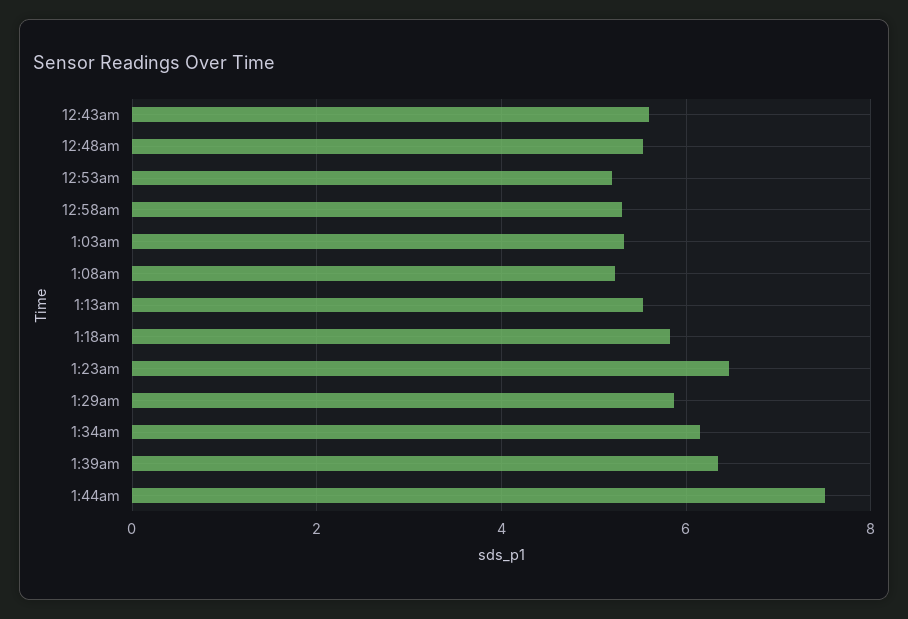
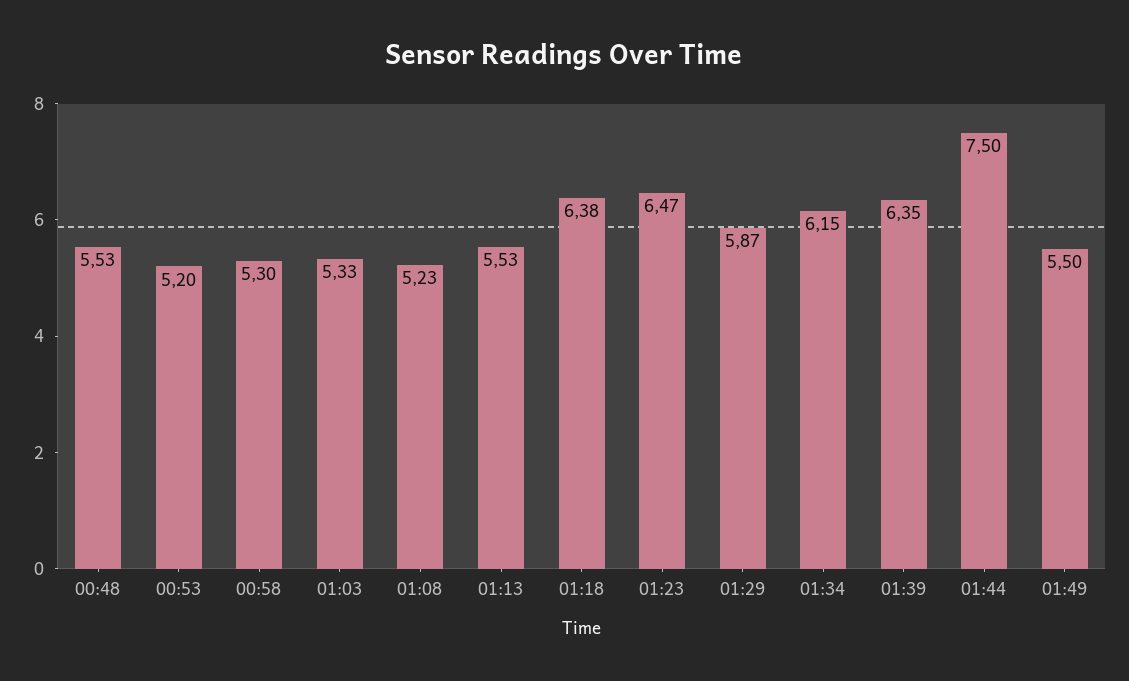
12:43am: 5.6 -> none
1:18am: 5.8 -> 6.38
01:49: none -> 5.5

